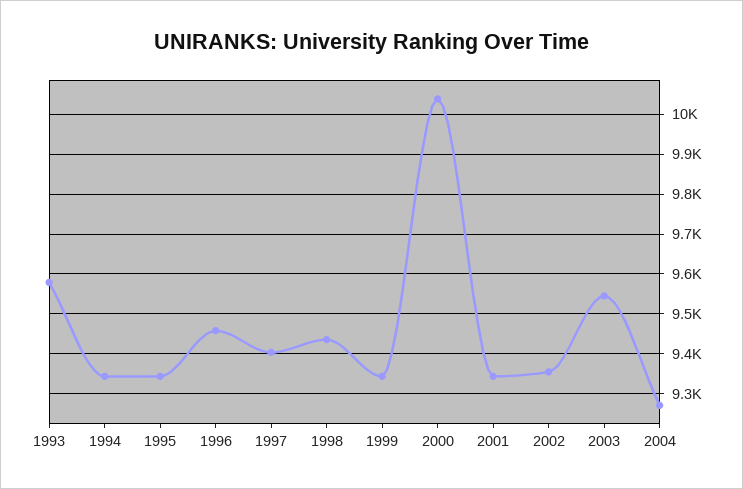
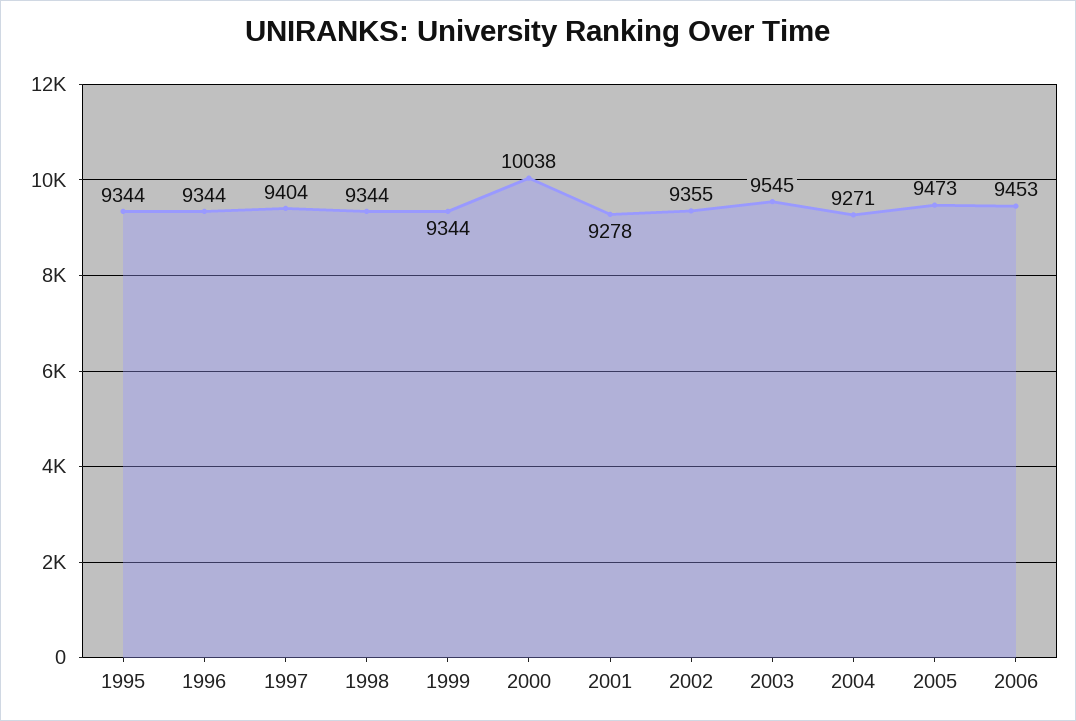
1993: 9580 -> none
1994: 9340 -> none
1996: 9460 -> 9344
1998: 9440 -> 9344
2001: 9340 -> 9278
2005: none -> 9473
2006: none -> 9453

